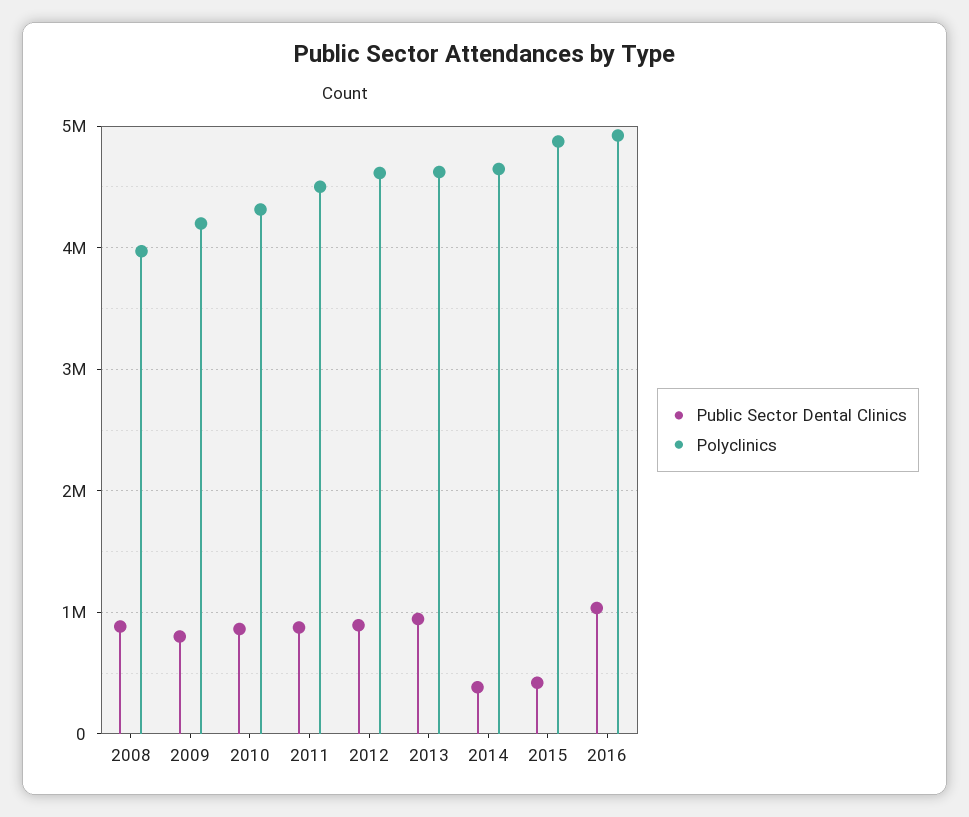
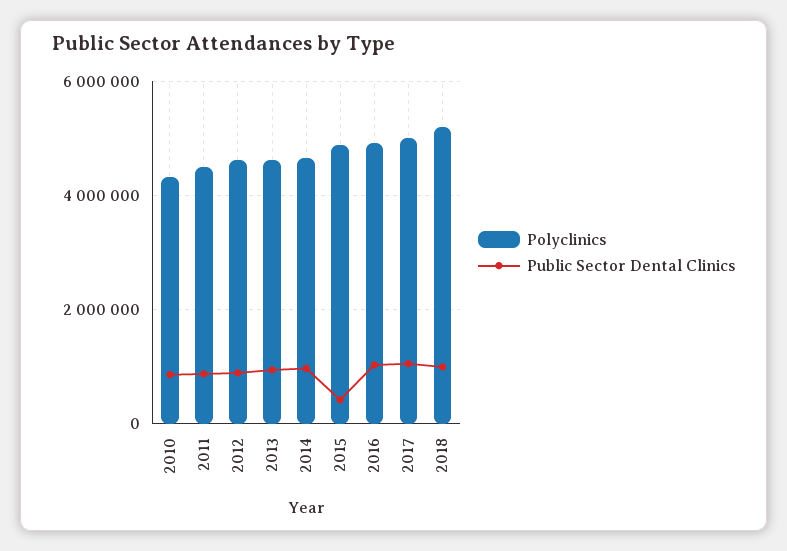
Public Sector Dental Clinics, 2008: 900000 -> none
Polyclinics, 2008: 4000000 -> none
Public Sector Dental Clinics, 2009: 800000 -> none
Polyclinics, 2009: 4200000 -> none
Public Sector Dental Clinics, 2014: 400000 -> 1000000
Polyclinics, 2017: none -> 5000000
Public Sector Dental Clinics, 2017: none -> 1000000
Polyclinics, 2018: none -> 5200000
Public Sector Dental Clinics, 2018: none -> 1000000

